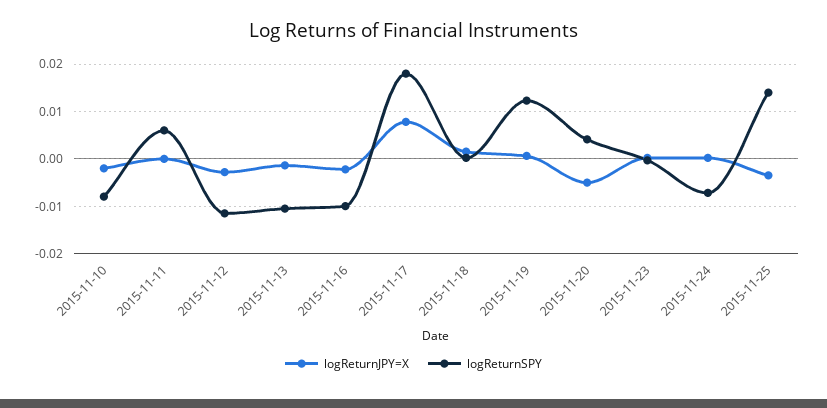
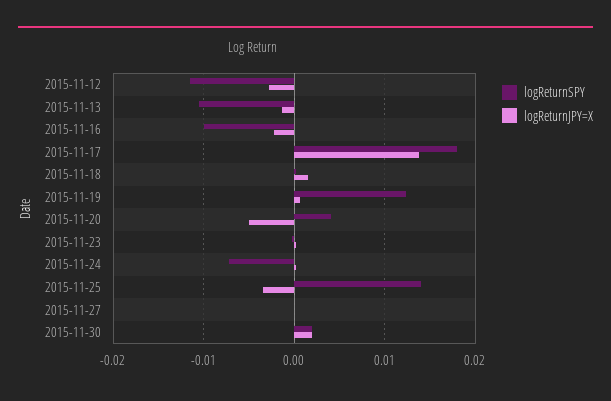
logReturnJPY=X, 2015-11-10: -0.002 -> none
logReturnSPY, 2015-11-10: -0.008 -> none
logReturnJPY=X, 2015-11-11: 0 -> none
logReturnSPY, 2015-11-11: 0.006 -> none
logReturnJPY=X, 2015-11-17: 0.008 -> 0.014
logReturnSPY, 2015-11-27: none -> 0
logReturnJPY=X, 2015-11-27: none -> 0
logReturnSPY, 2015-11-30: none -> 0.002
logReturnJPY=X, 2015-11-30: none -> 0.002

